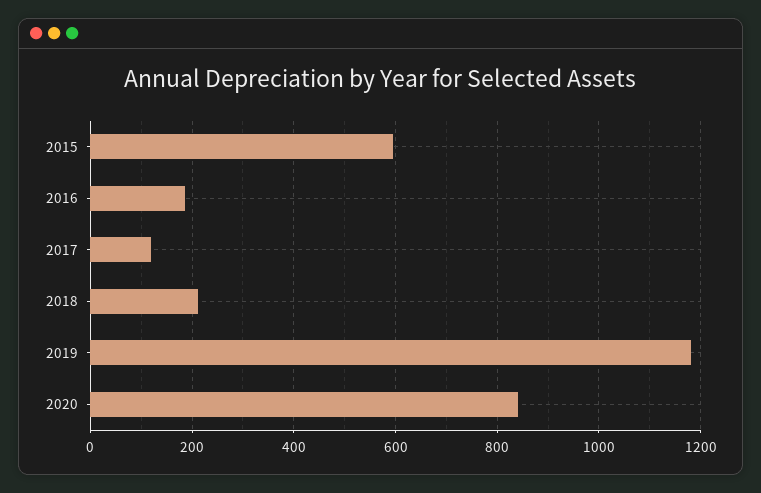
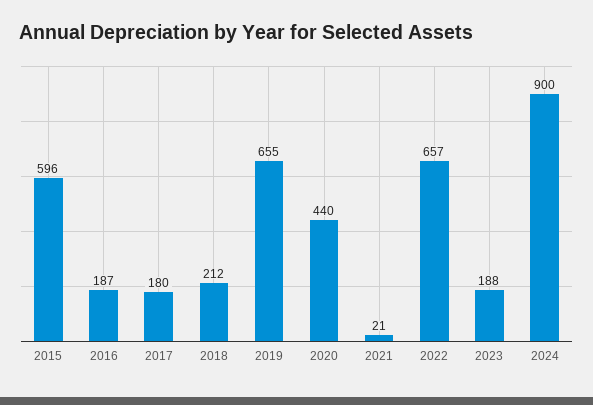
2017: 120 -> 180
2019: 1180 -> 655
2020: 840 -> 440
2021: none -> 21
2022: none -> 657
2023: none -> 188
2024: none -> 900

